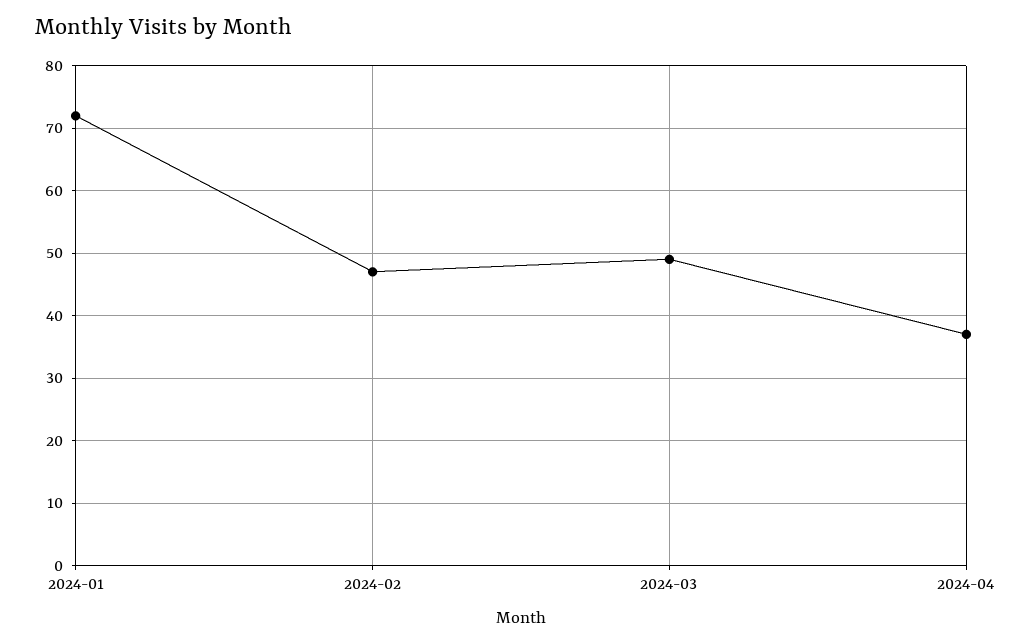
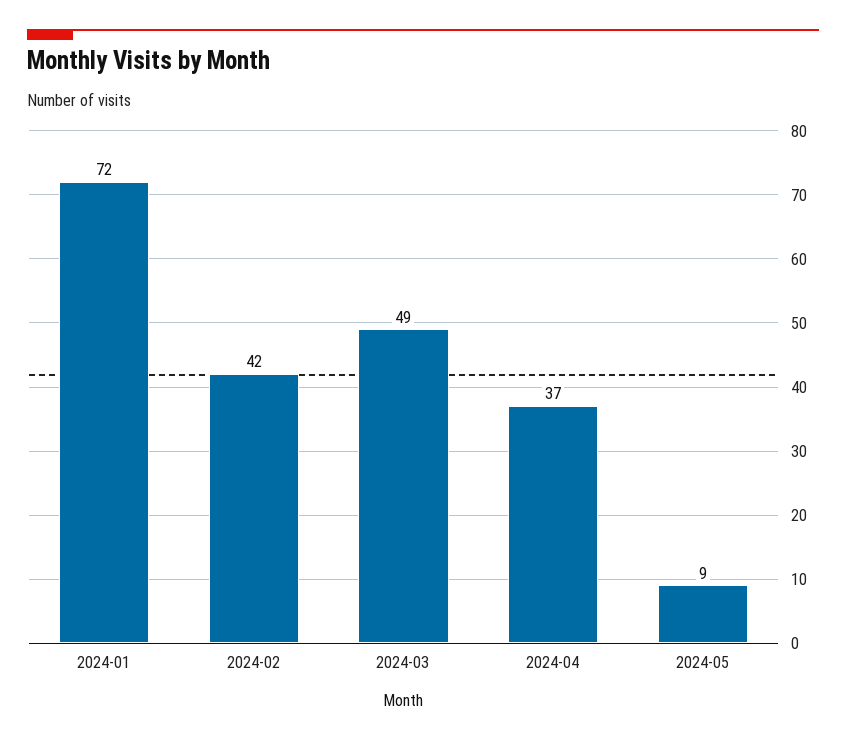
2024-02: 47 -> 42
2024-05: none -> 9

